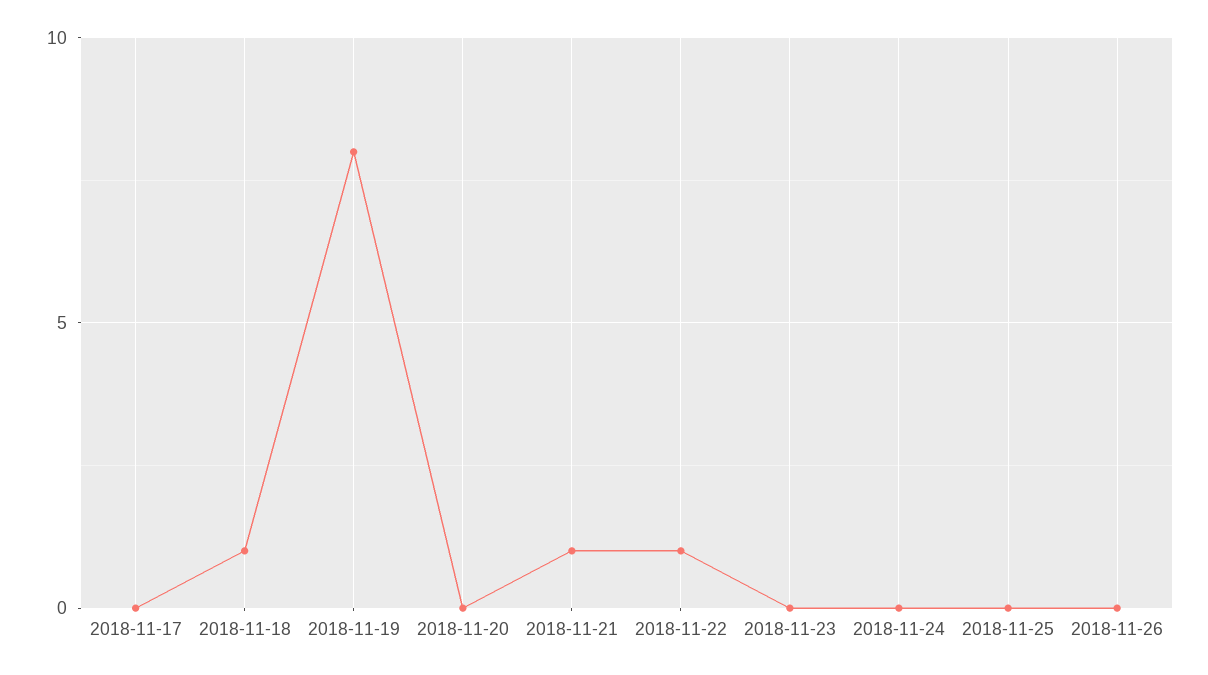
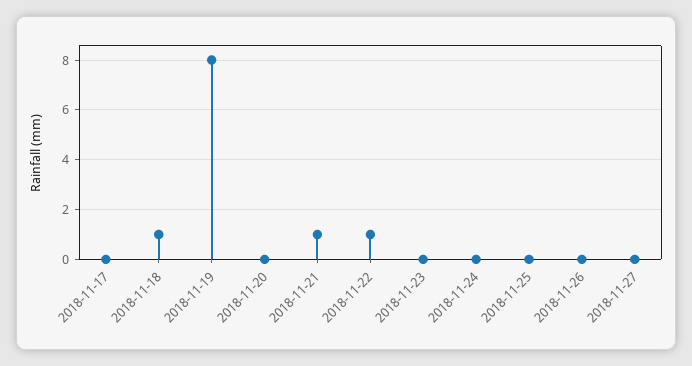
2018-11-27: none -> 0

